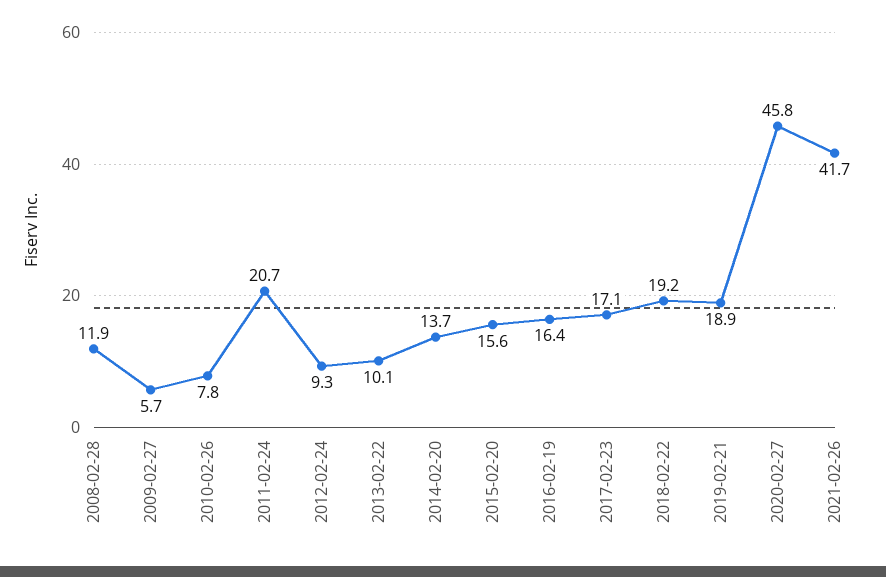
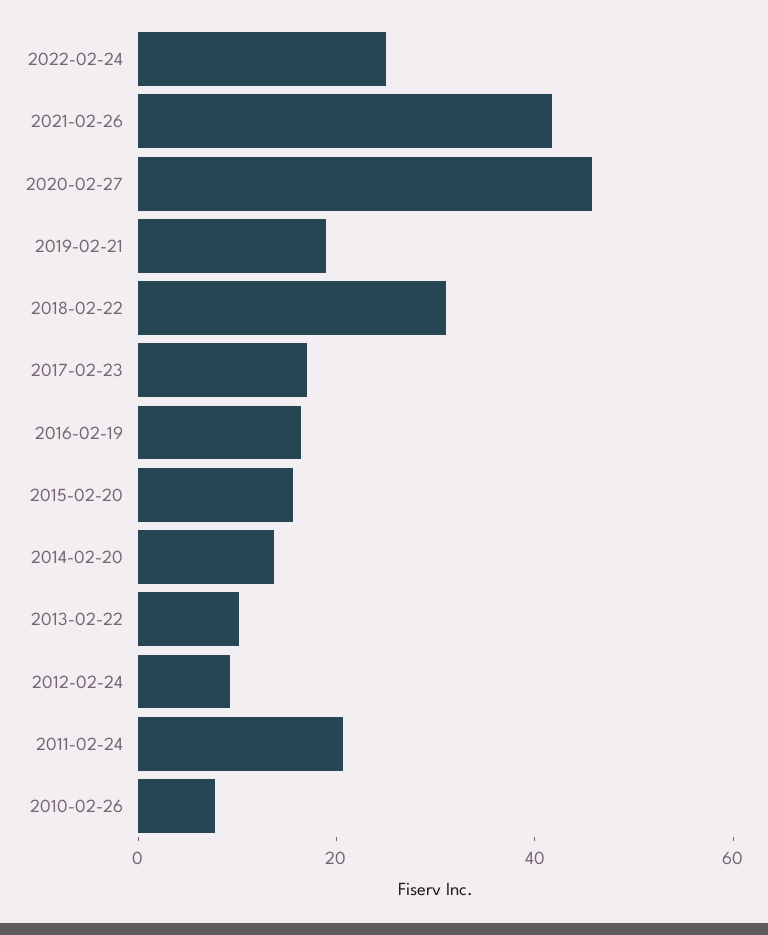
2008-02-28: 11.9 -> none
2009-02-27: 5.7 -> none
2018-02-22: 19.2 -> 30
2022-02-24: none -> 25

